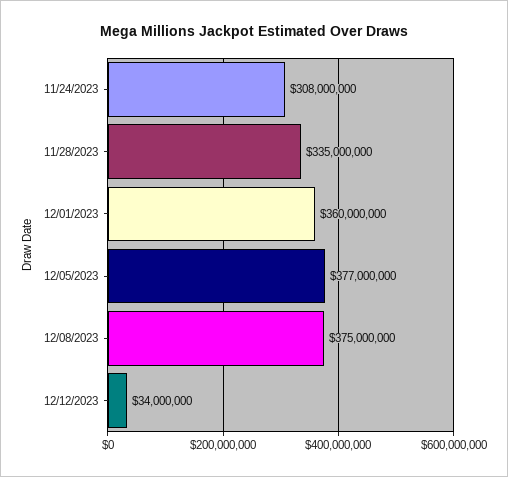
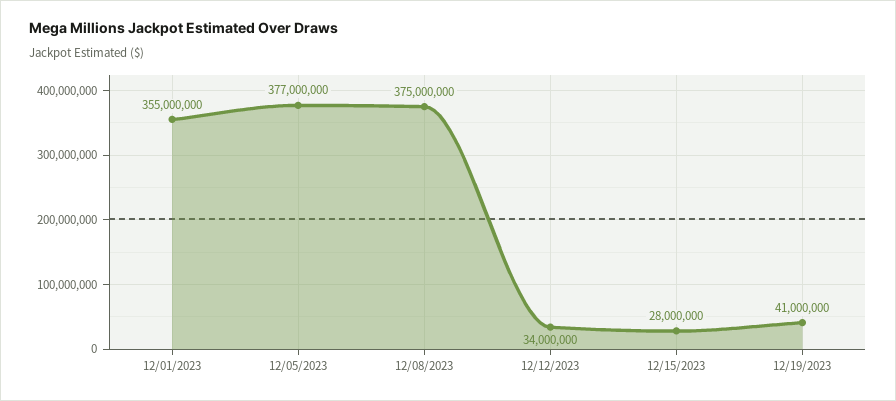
11/24/2023: 308000000 -> none
11/28/2023: 335000000 -> none
12/01/2023: 360000000 -> 355000000
12/15/2023: none -> 28000000
12/19/2023: none -> 41000000

